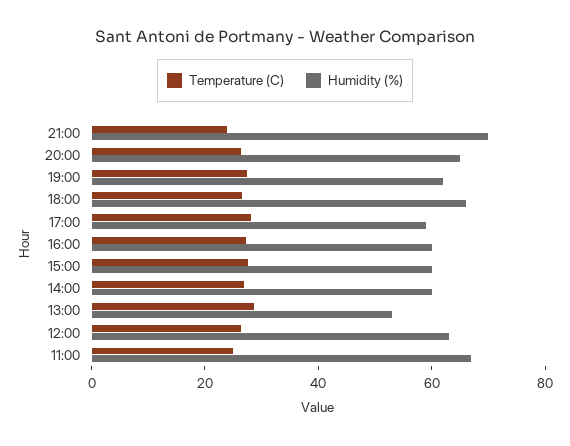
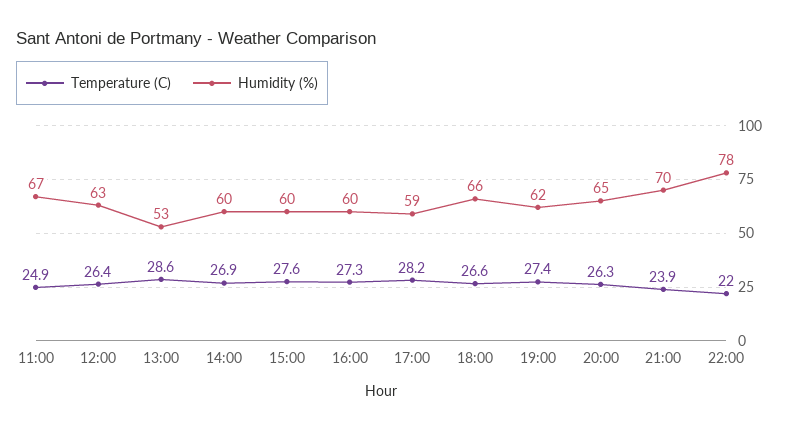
Temperature (C), 22:00: none -> 22
Humidity (%), 22:00: none -> 78

